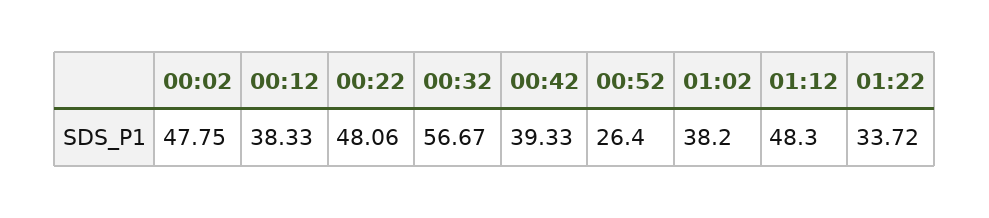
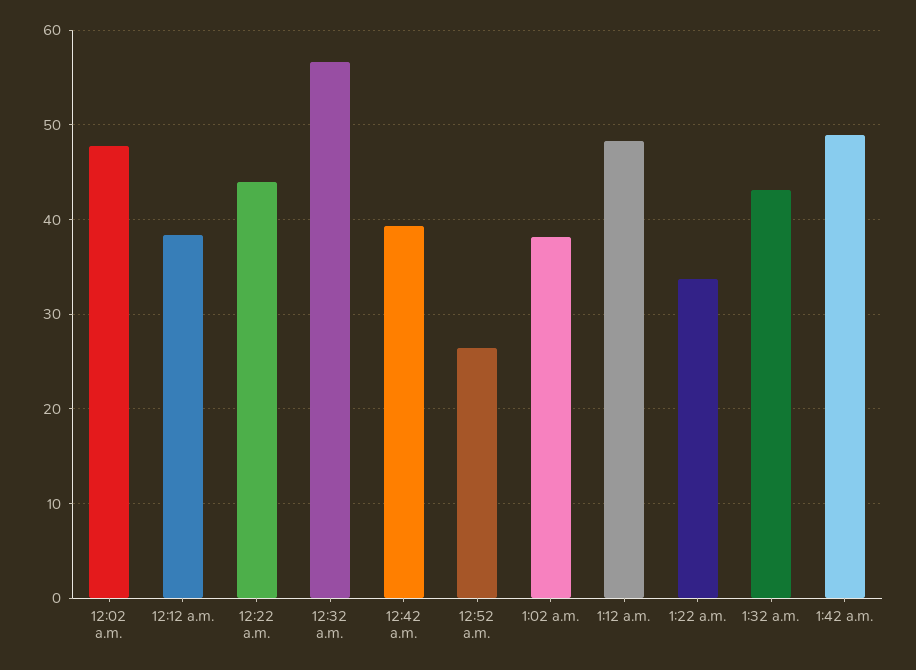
00:22: 48.06 -> 44
1:32 a.m.: none -> 43
1:42 a.m.: none -> 49

